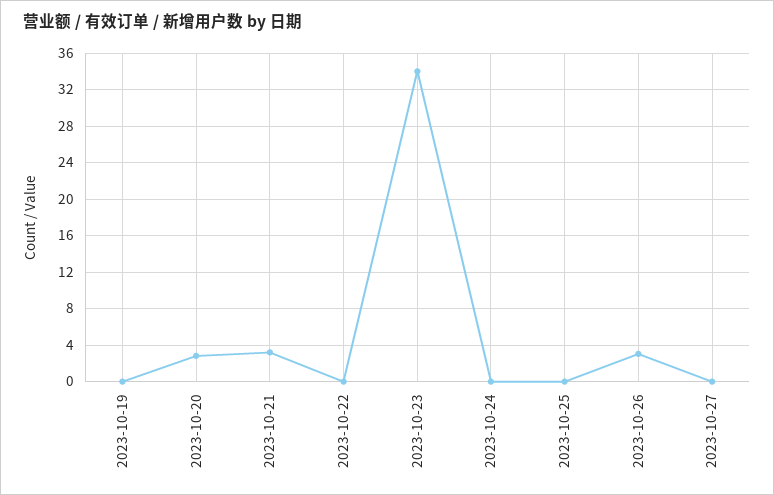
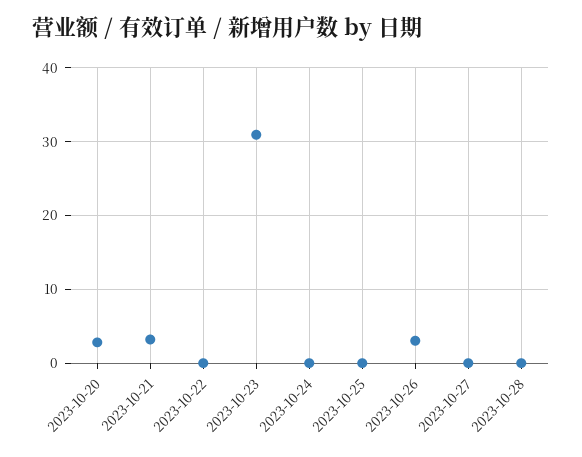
2023-10-19: 0 -> none
2023-10-23: 34 -> 31
2023-10-28: none -> 0

